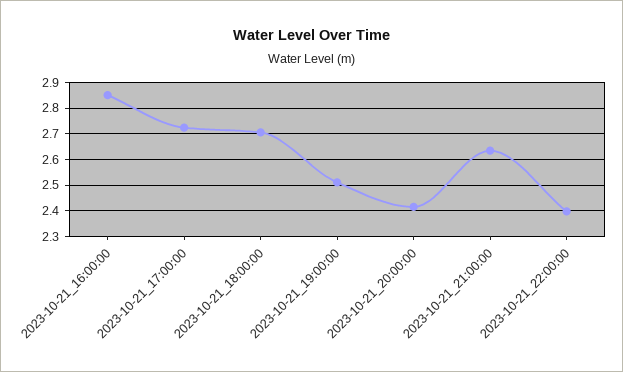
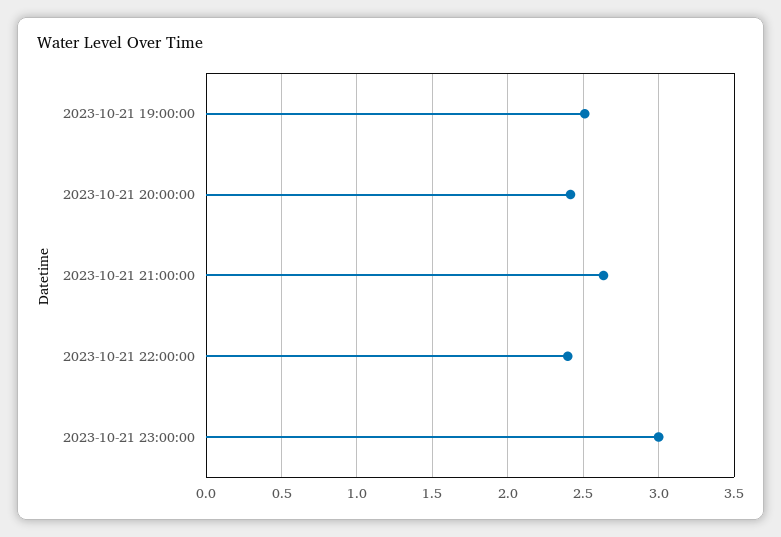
2023-10-21_16:00:00: 2.85 -> none
2023-10-21_17:00:00: 2.725 -> none
2023-10-21_18:00:00: 2.7 -> none
2023-10-21 23:00:00: none -> 3

